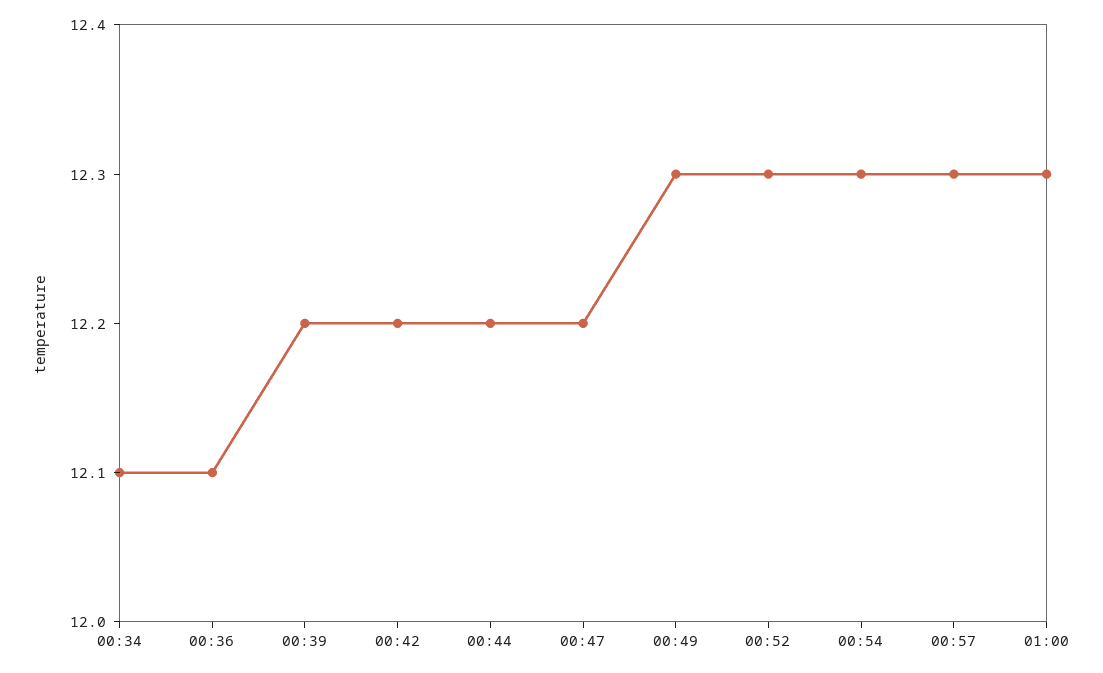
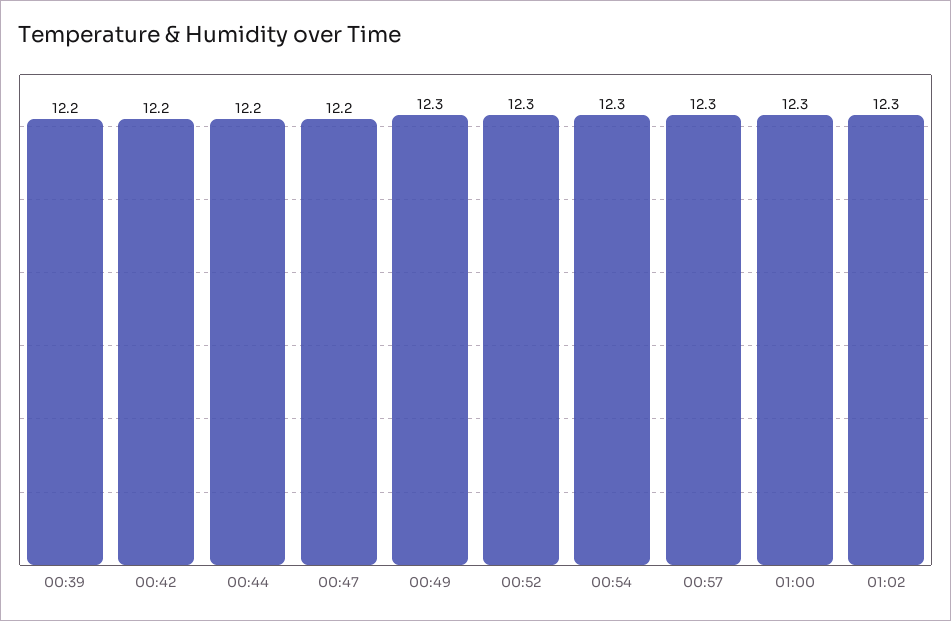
00:34: 12.1 -> none
00:36: 12.1 -> none
01:02: none -> 12.3

